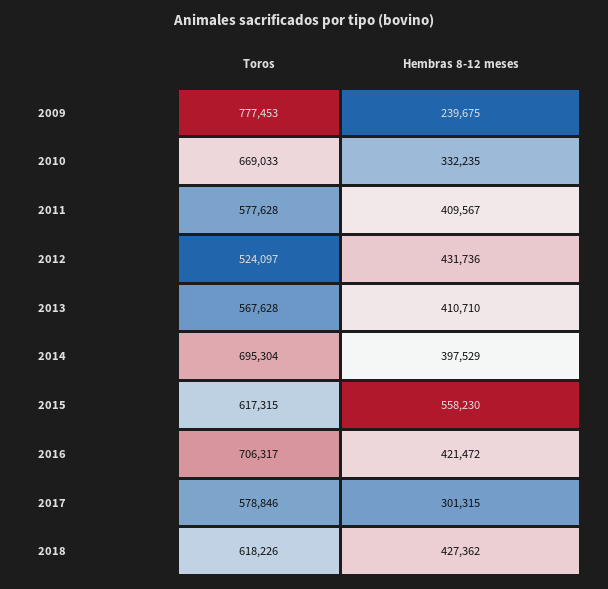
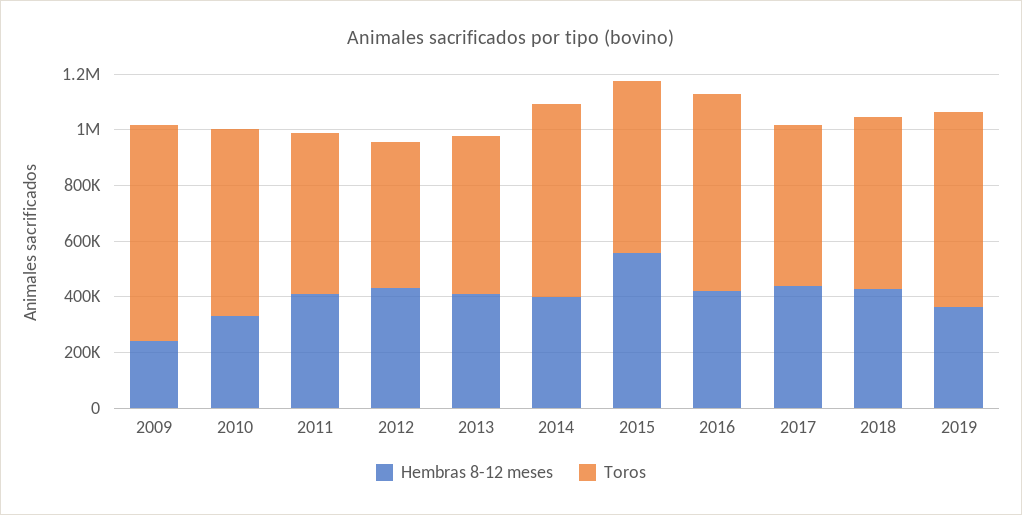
Hembras 8-12 meses, 2017: 301315 -> 450000
Hembras 8-12 meses, 2019: none -> 350000
Toros, 2019: none -> 700000

